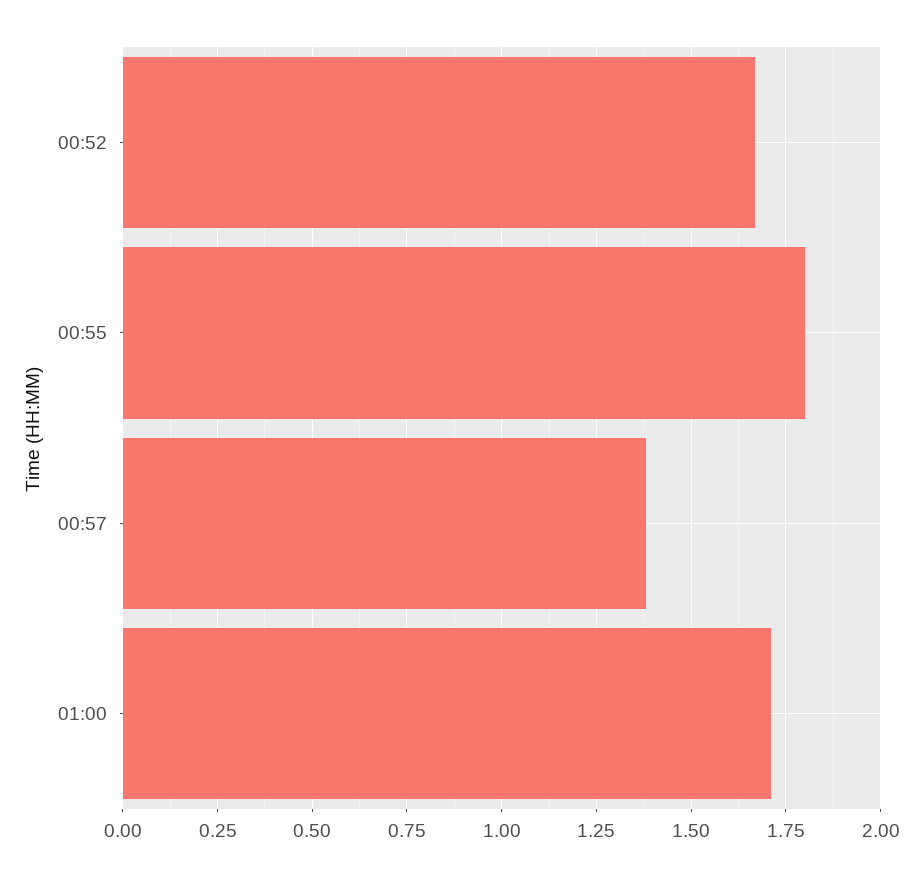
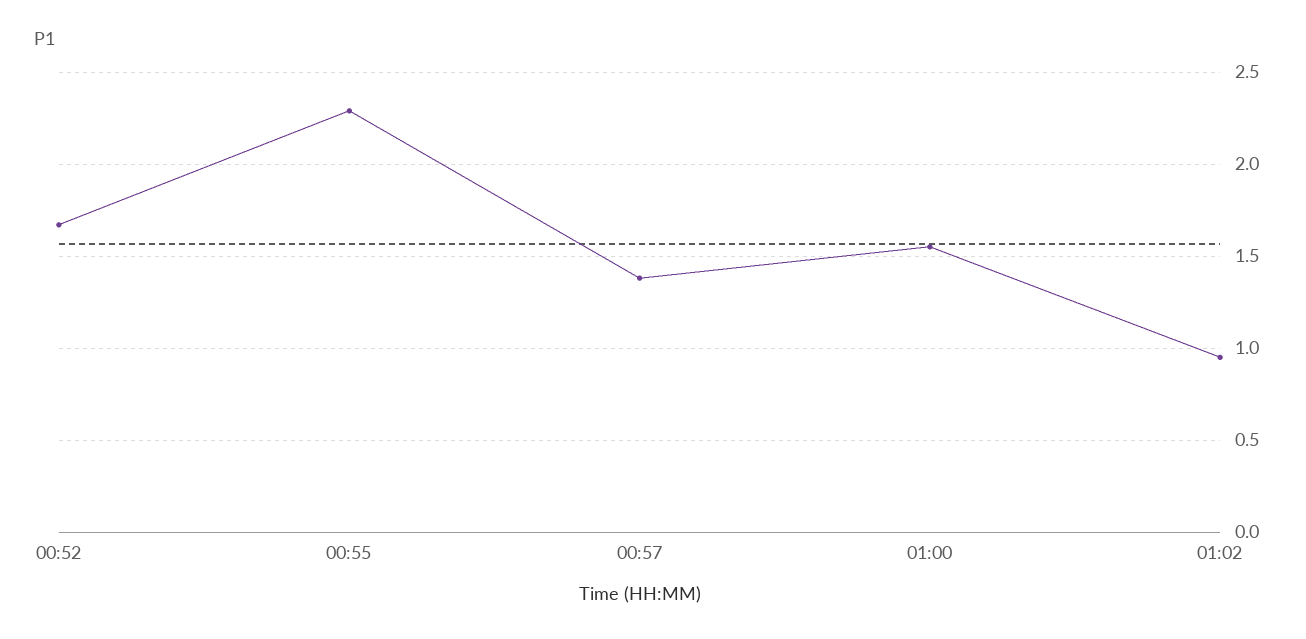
00:55: 1.8 -> 2.3
01:00: 1.7 -> 1.55
01:02: none -> 0.95

